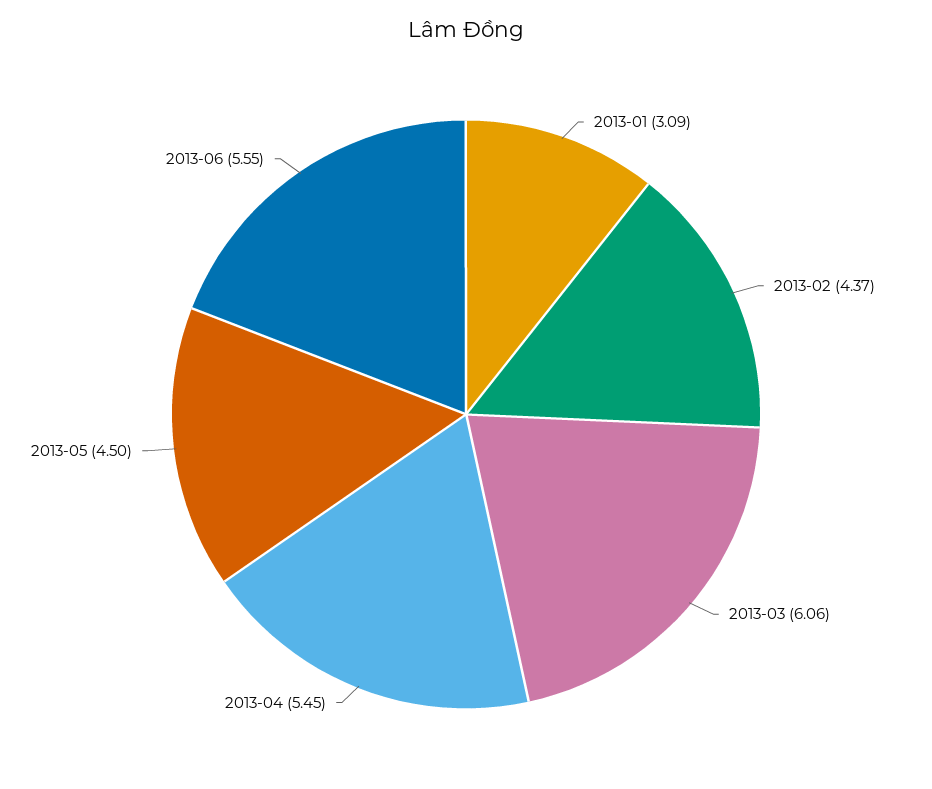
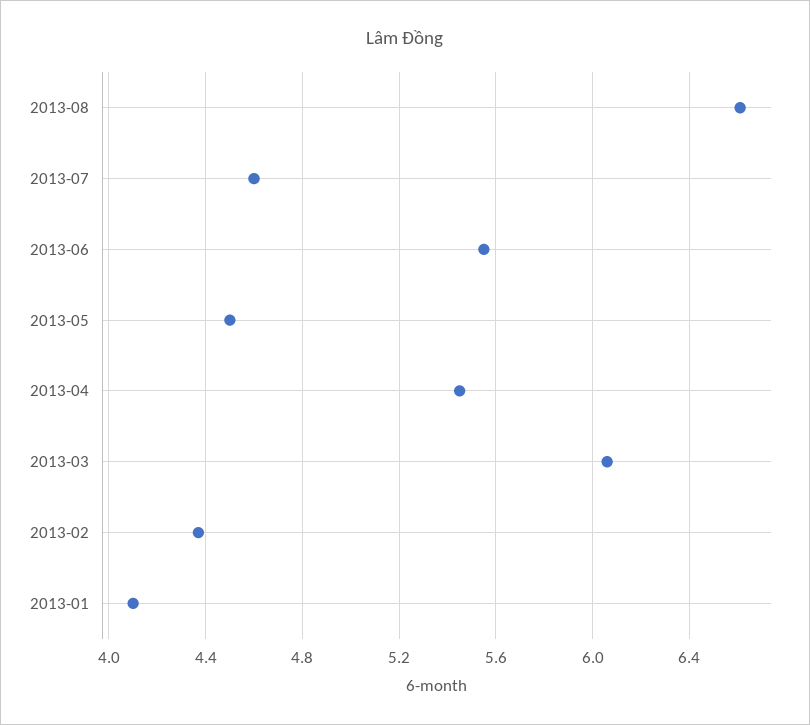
2013-01: 3.09 -> 4.1
2013-08: none -> 6.6
2013-07: none -> 4.6

